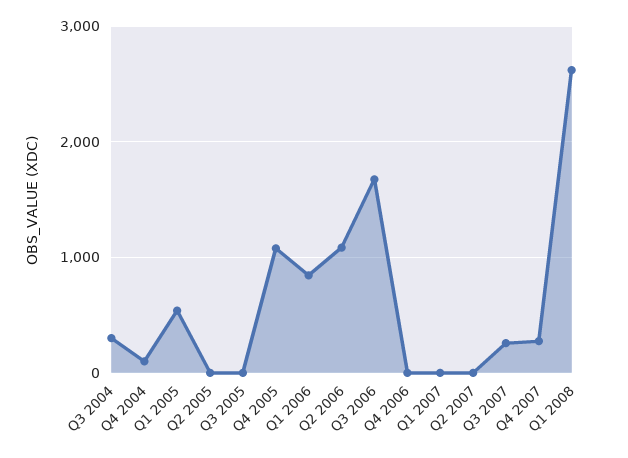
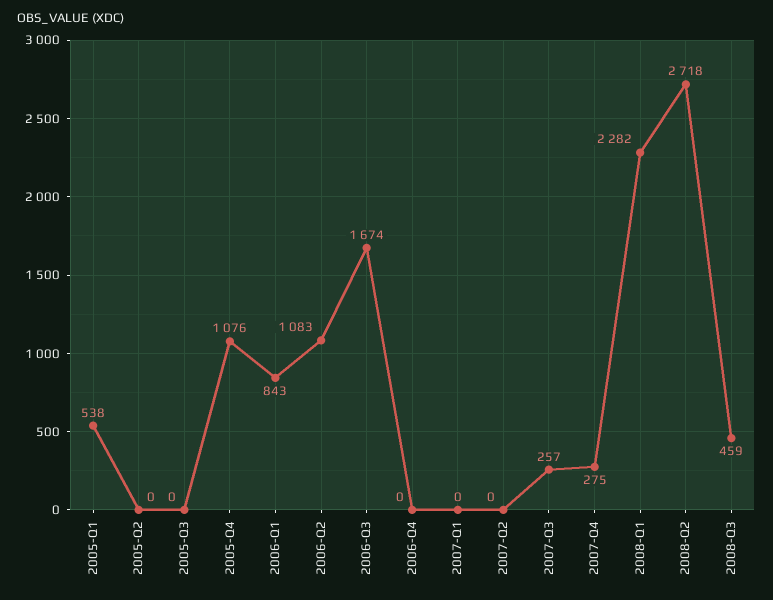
Q3 2004: 300 -> none
Q4 2004: 100 -> none
Q1 2008: 2600 -> 2282
2008-Q2: none -> 2718
2008-Q3: none -> 459

